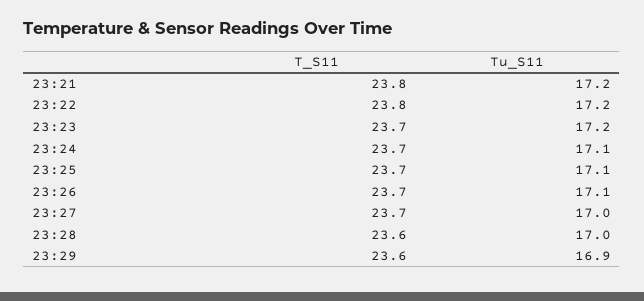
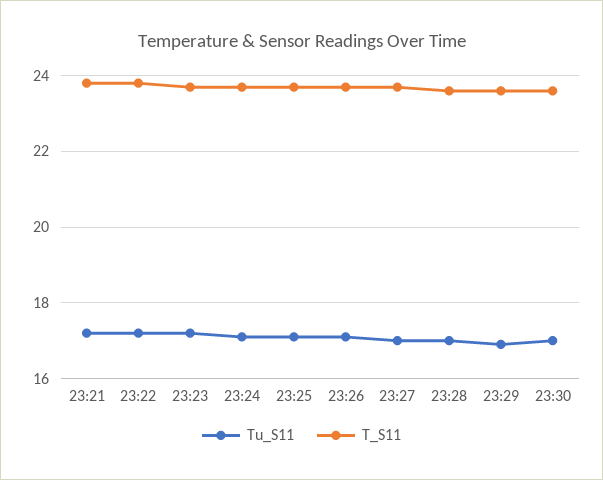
Tu_S11, 23:30: none -> 17
T_S11, 23:30: none -> 23.5

